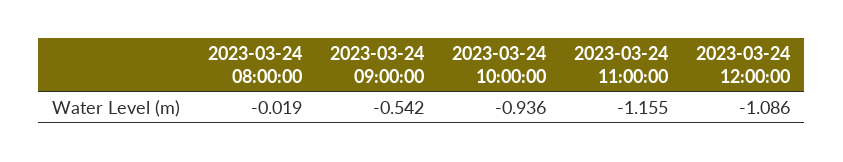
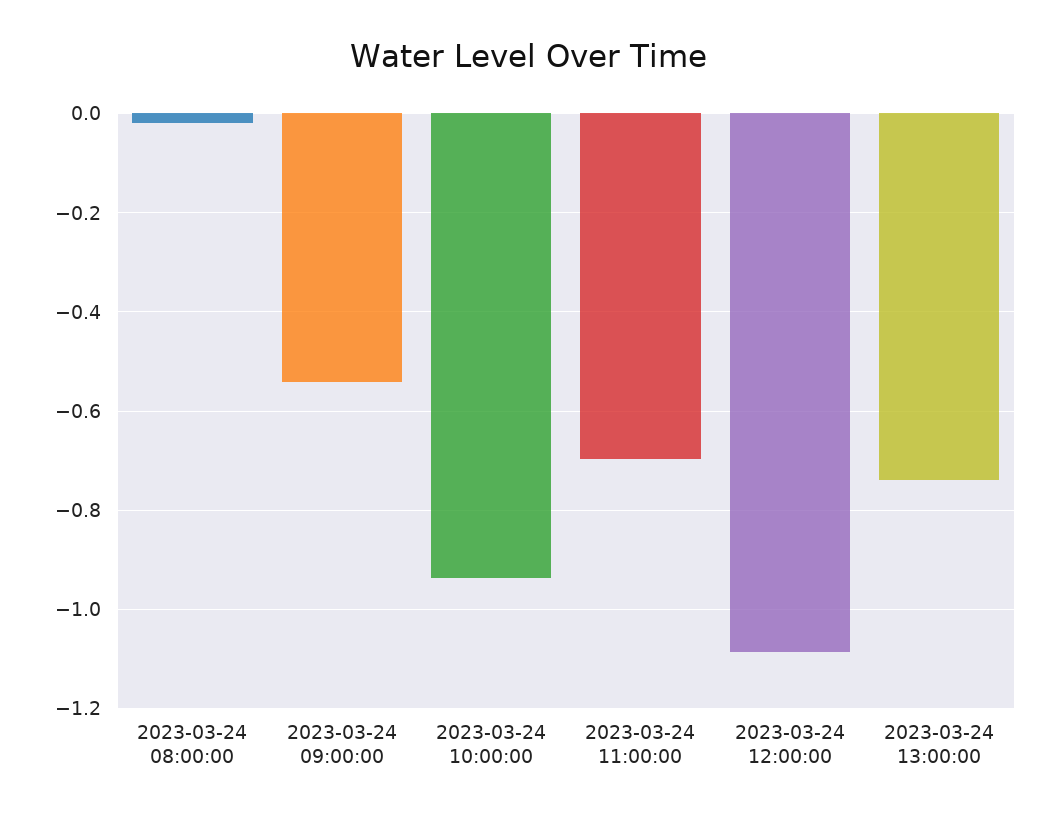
2023-03-24 11:00:00: -1.155 -> -0.7
2023-03-24 13:00:00: none -> -0.74

